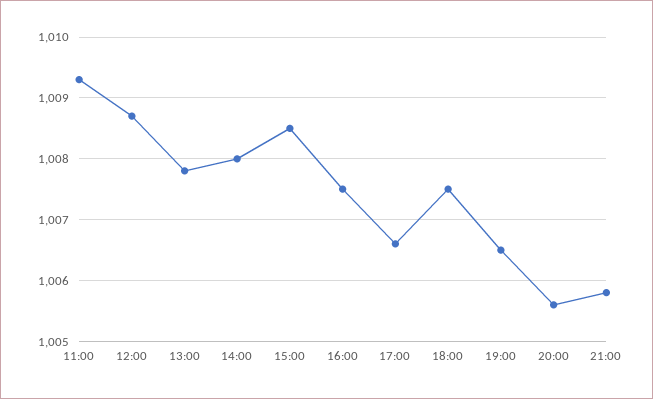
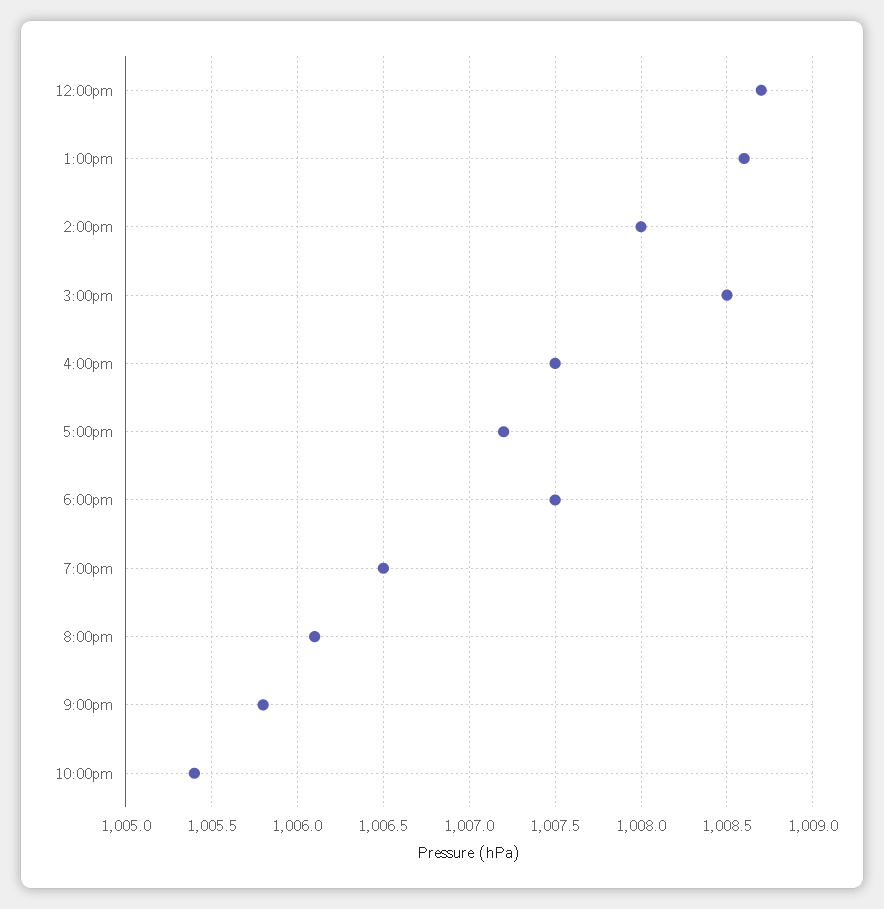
11:00: 1009.3 -> none
13:00: 1007.8 -> 1008.6
17:00: 1006.6 -> 1007.2
20:00: 1005.6 -> 1006.1
10:00pm: none -> 1005.4

